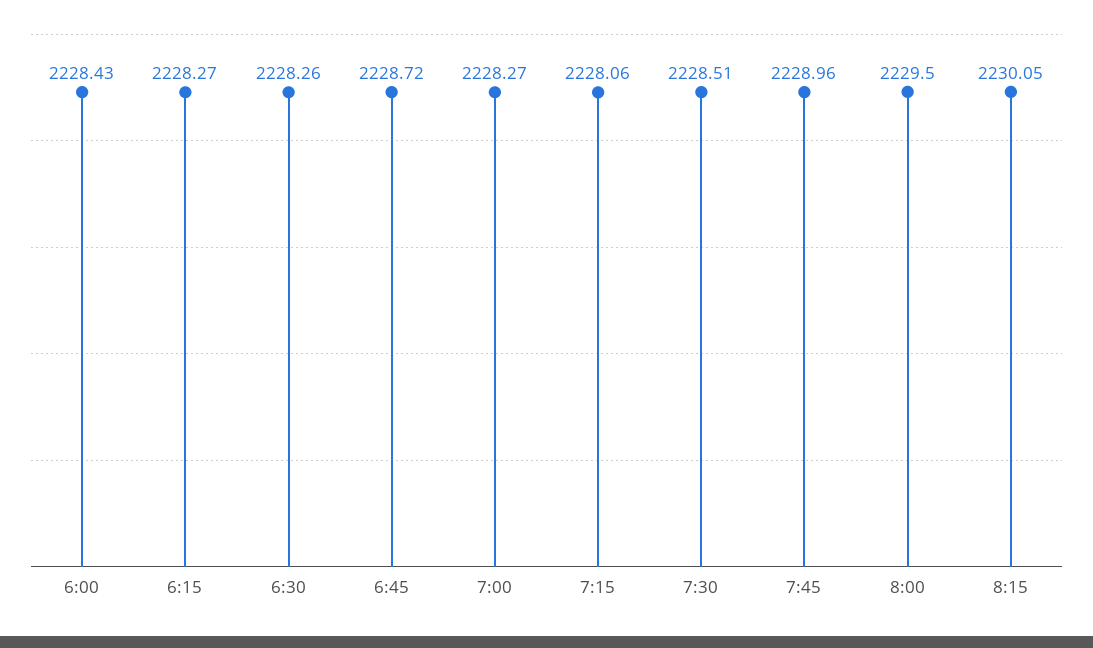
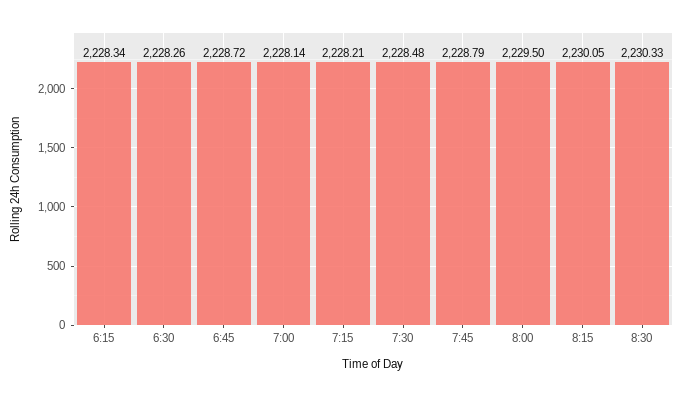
6:00: 2228.43 -> none
6:15: 2228.27 -> 2228.34
7:00: 2228.27 -> 2228.14
7:15: 2228.06 -> 2228.21
7:30: 2228.51 -> 2228.48
7:45: 2228.96 -> 2228.79
8:30: none -> 2230.33

